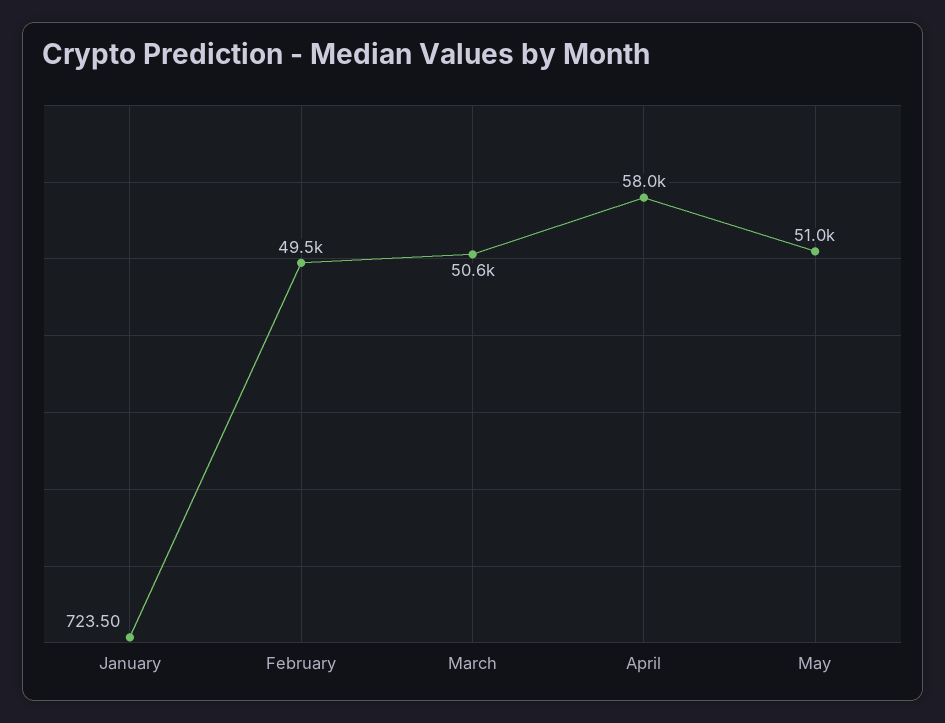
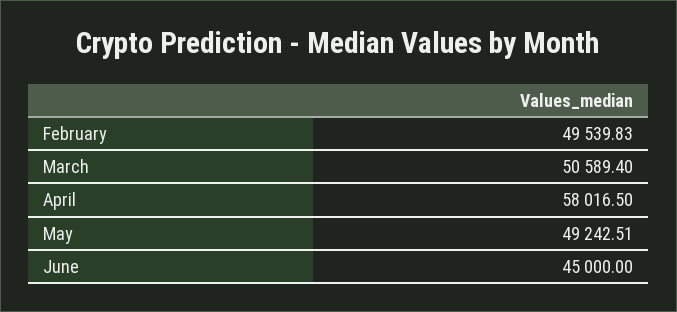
January: 723.5 -> none
May: 51000 -> 49242.51
June: none -> 45000

